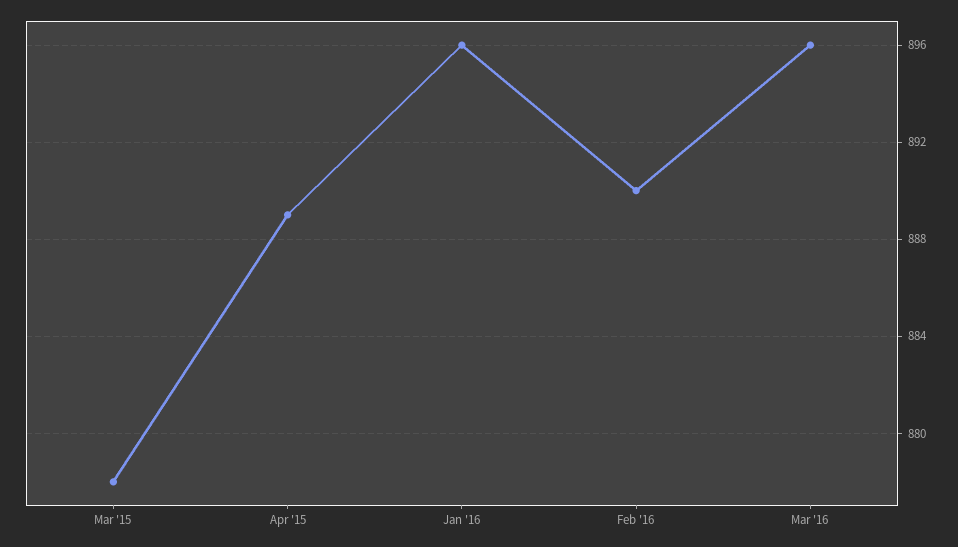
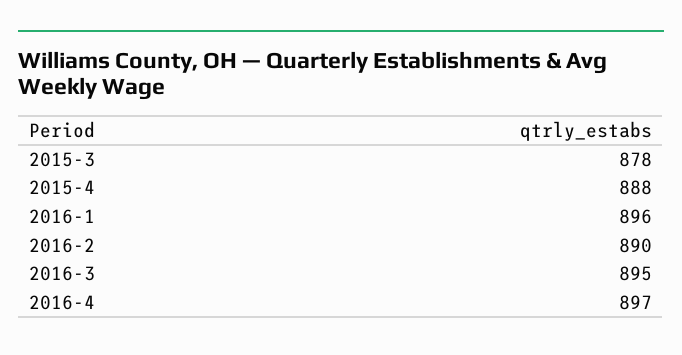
Apr '15: 889 -> 888
Mar '16: 896 -> 895
2016-4: none -> 897

